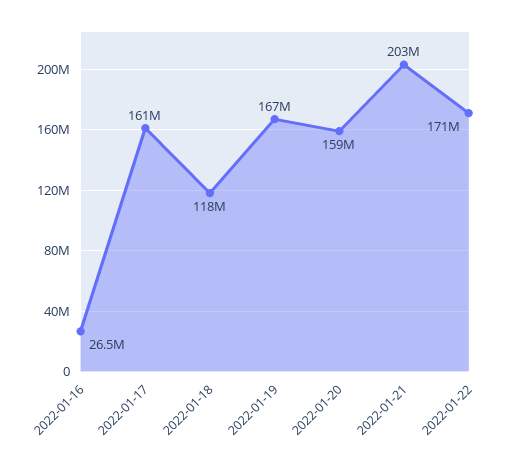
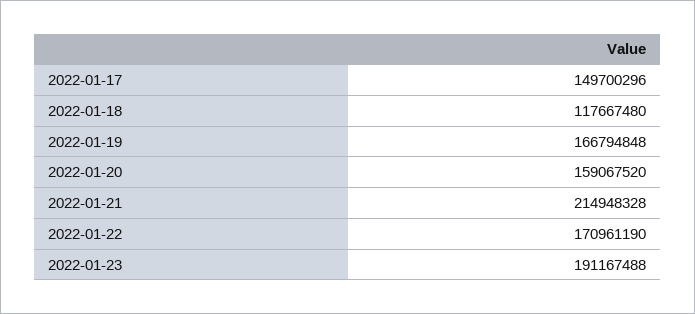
2022-01-16: 26500000 -> none
2022-01-17: 161000000 -> 149700296
2022-01-21: 203000000 -> 214948328
2022-01-23: none -> 191167488

